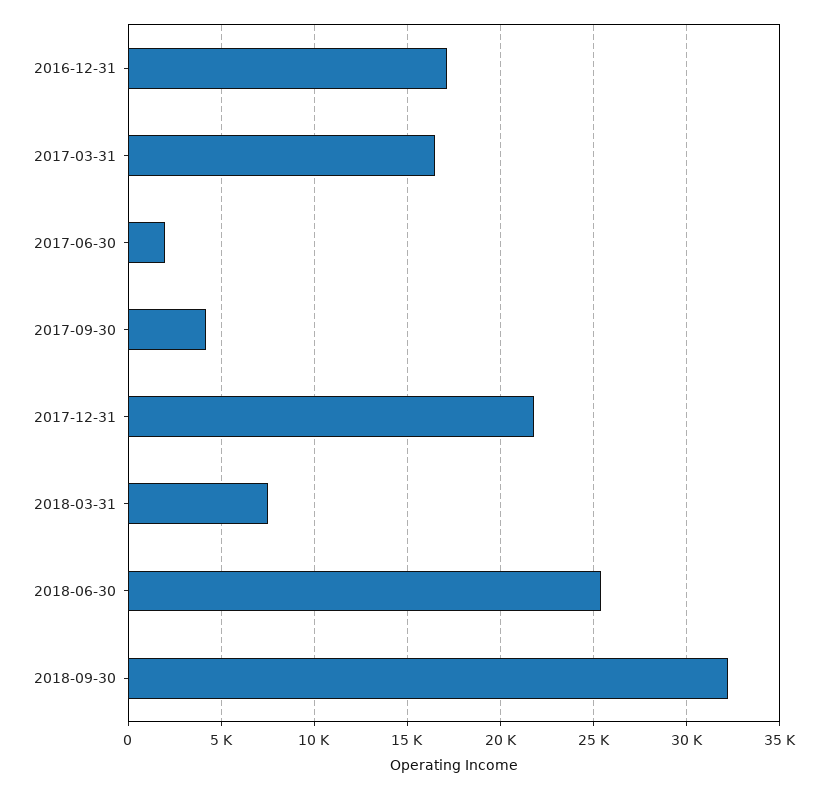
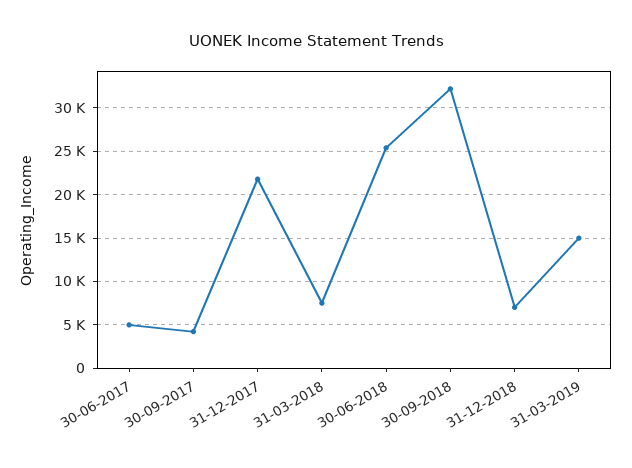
2016-12-31: 17000 -> none
2017-03-31: 16500 -> none
2017-06-30: 2000 -> 5000
31-12-2018: none -> 7000
31-03-2019: none -> 15000

